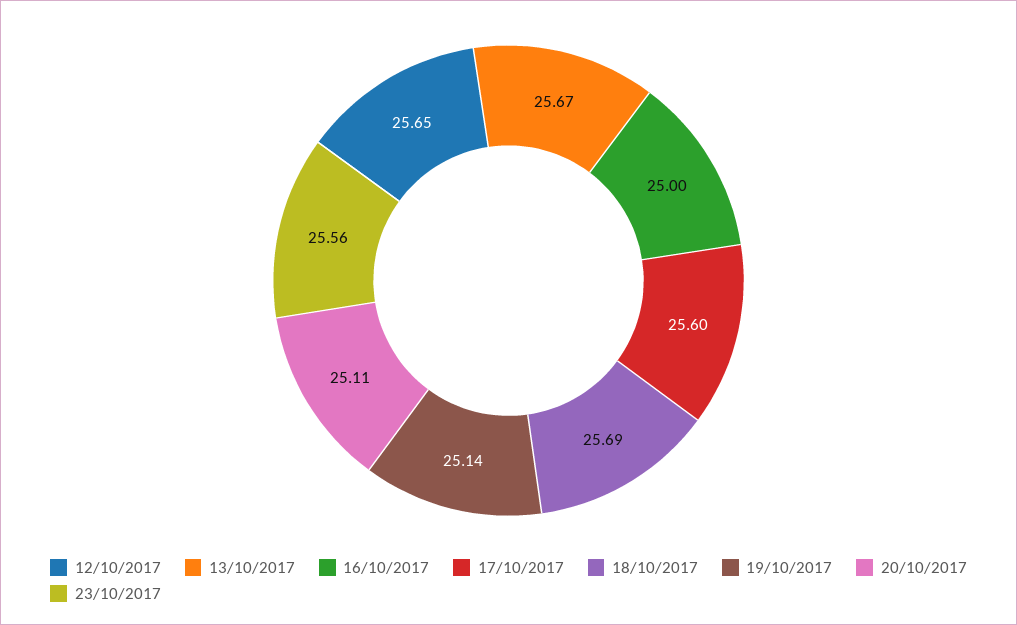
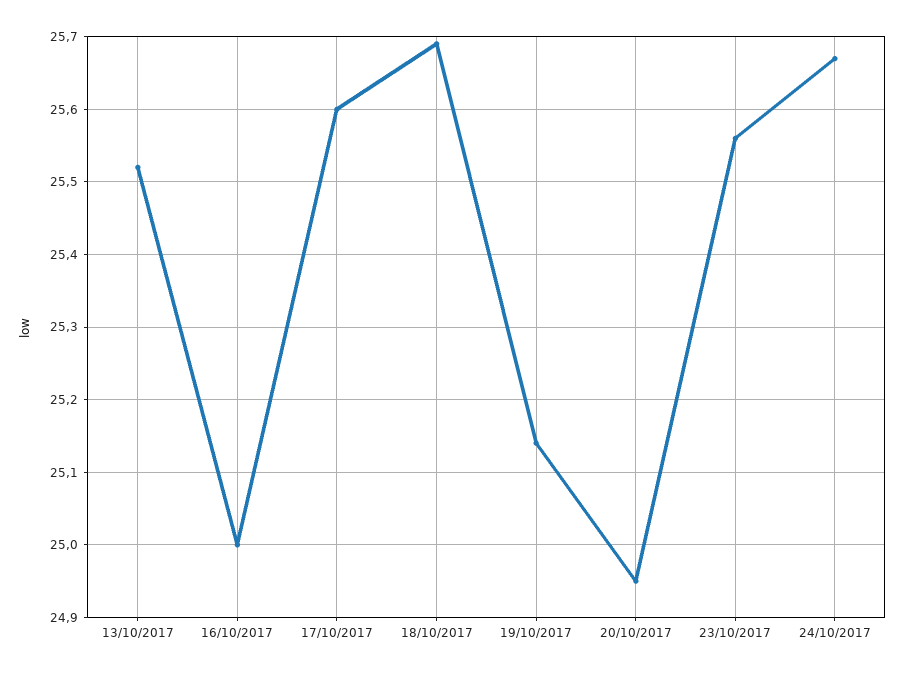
12/10/2017: 25.65 -> none
13/10/2017: 25.67 -> 25.52
20/10/2017: 25.11 -> 24.95
24/10/2017: none -> 25.67

